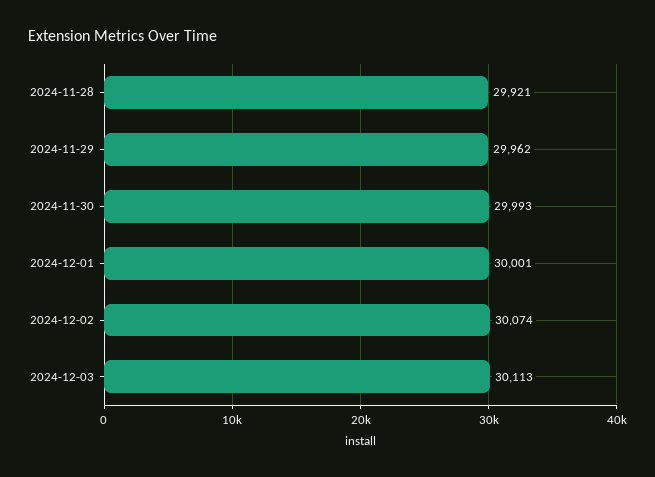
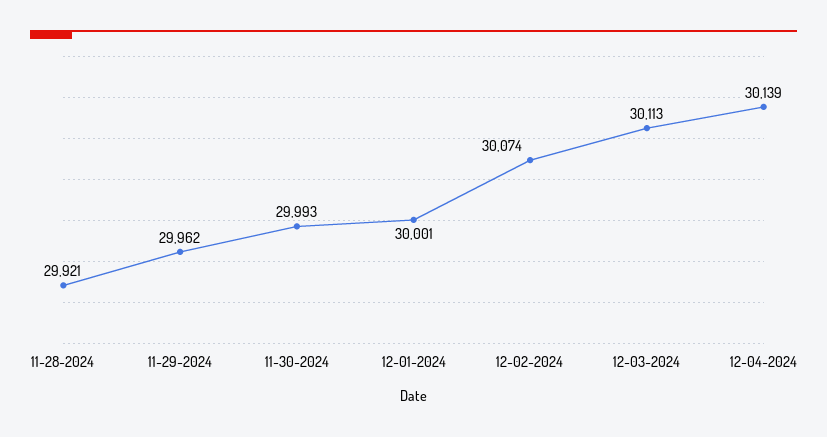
12-04-2024: none -> 30139

